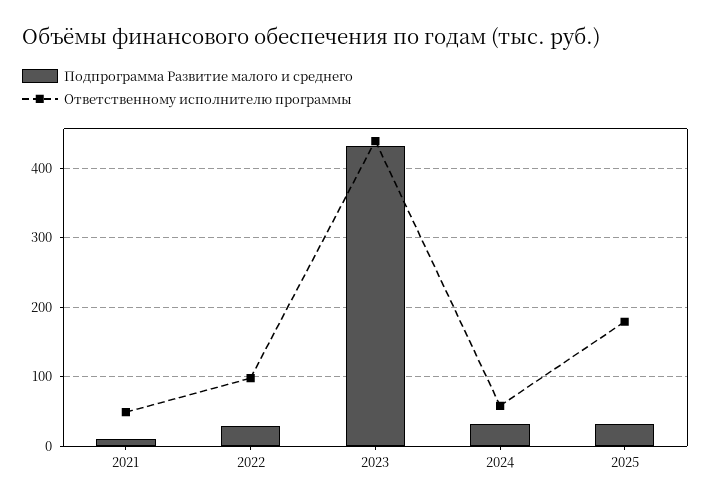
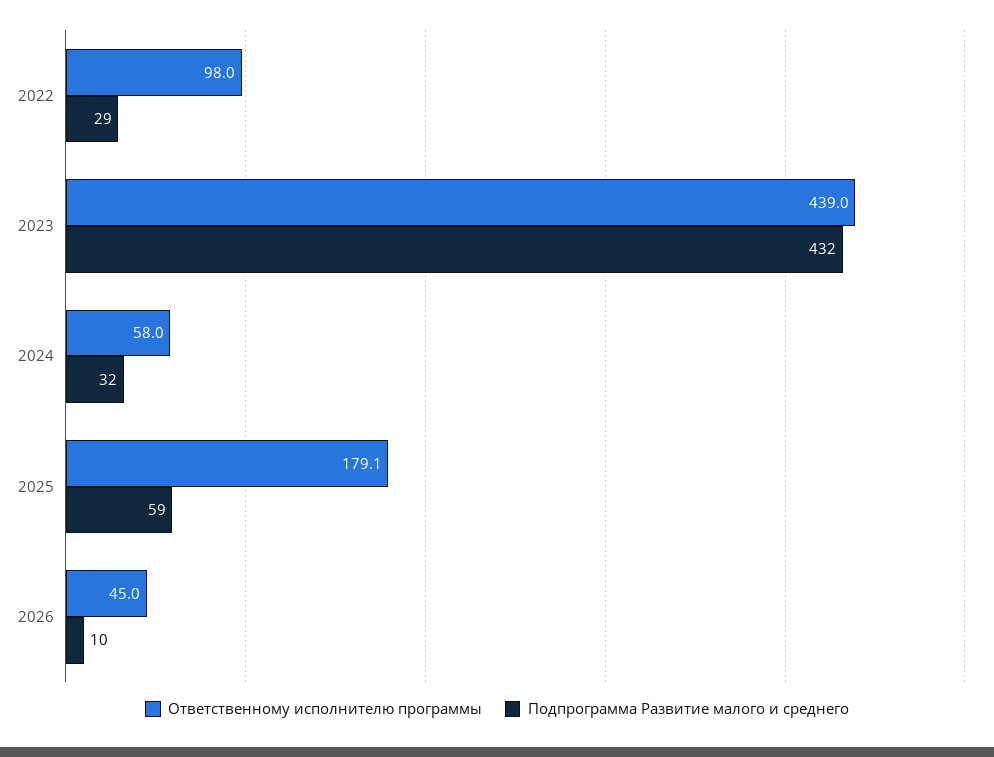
Подпрограмма Развитие малого и среднего, 2021: 10 -> none
Ответственному исполнителю программы, 2021: 50 -> none
Подпрограмма Развитие малого и среднего, 2025: 30 -> 59
Ответственному исполнителю программы, 2026: none -> 45
Подпрограмма Развитие малого и среднего, 2026: none -> 10

